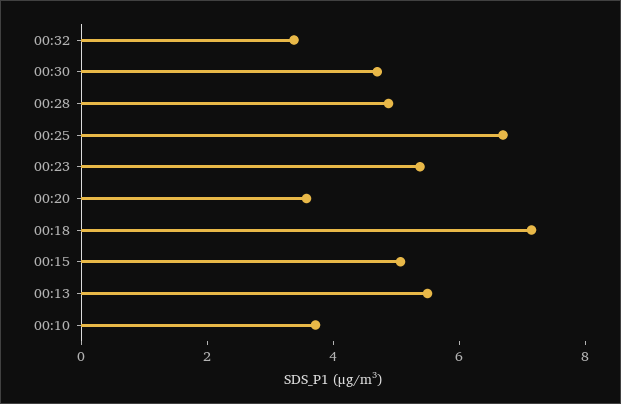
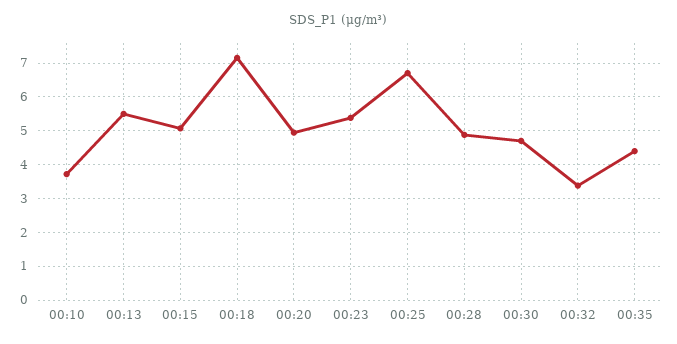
00:20: 3.5 -> 5
00:35: none -> 4.4

